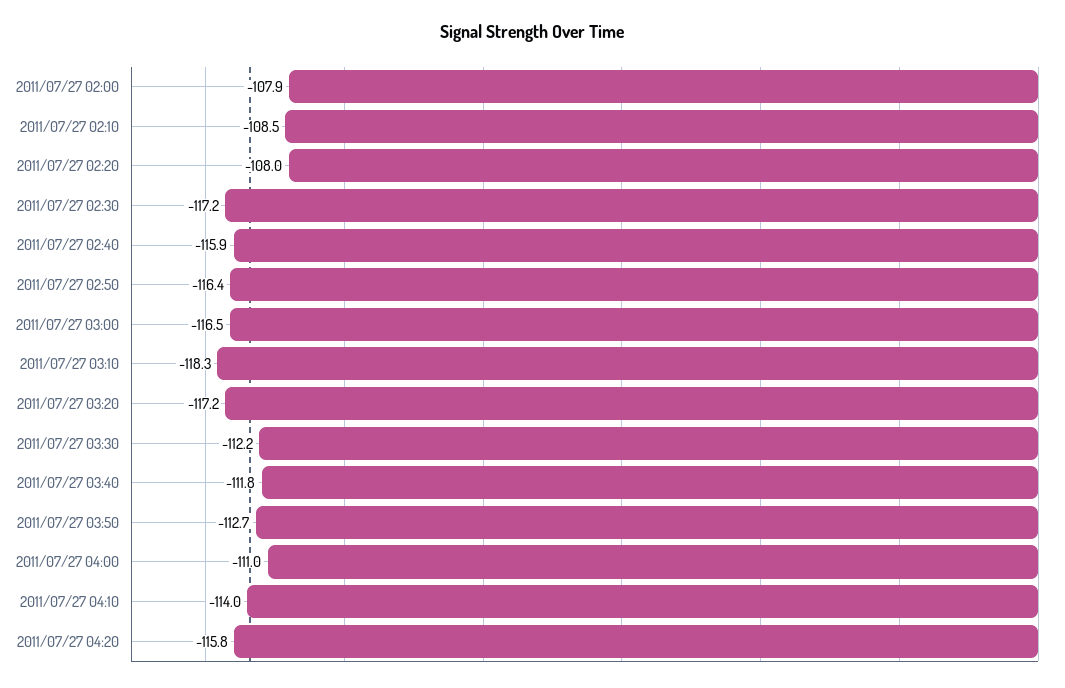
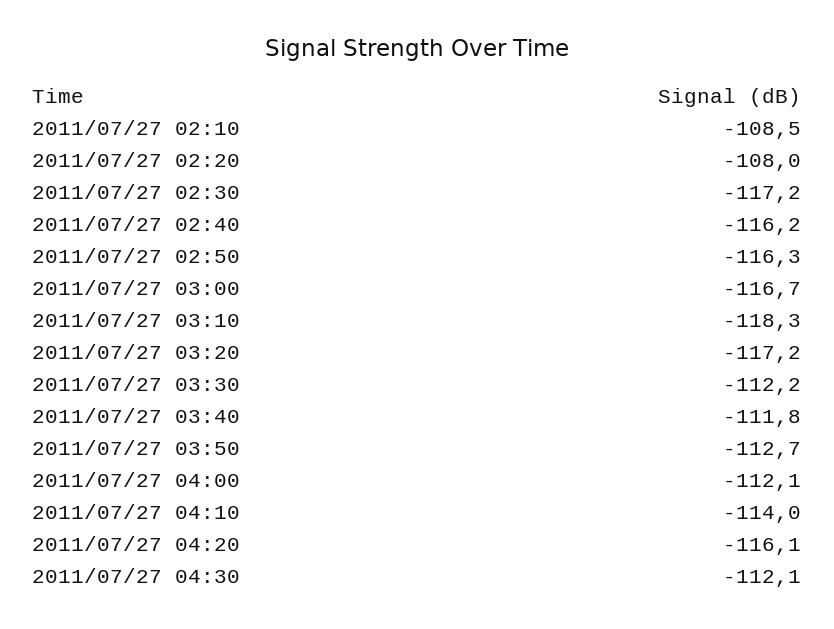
2011/07/27 02:00: -107.9 -> none
2011/07/27 02:40: -115.9 -> -116.2
2011/07/27 02:50: -116.4 -> -116.3
2011/07/27 03:00: -116.5 -> -116.7
2011/07/27 04:00: -111 -> -112.1
2011/07/27 04:20: -115.8 -> -116.1
2011/07/27 04:30: none -> -112.1

